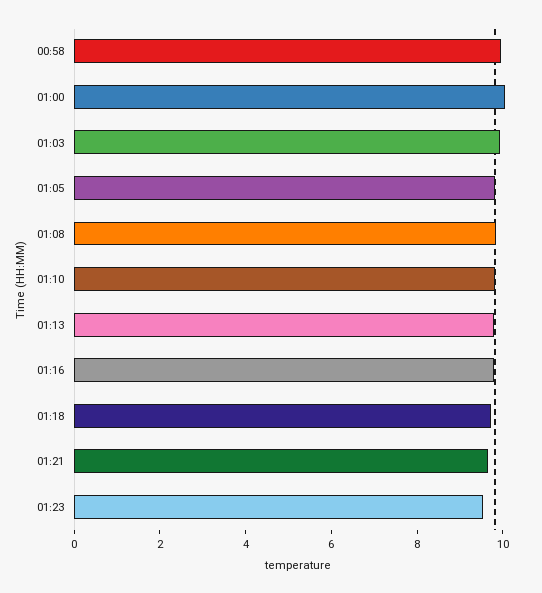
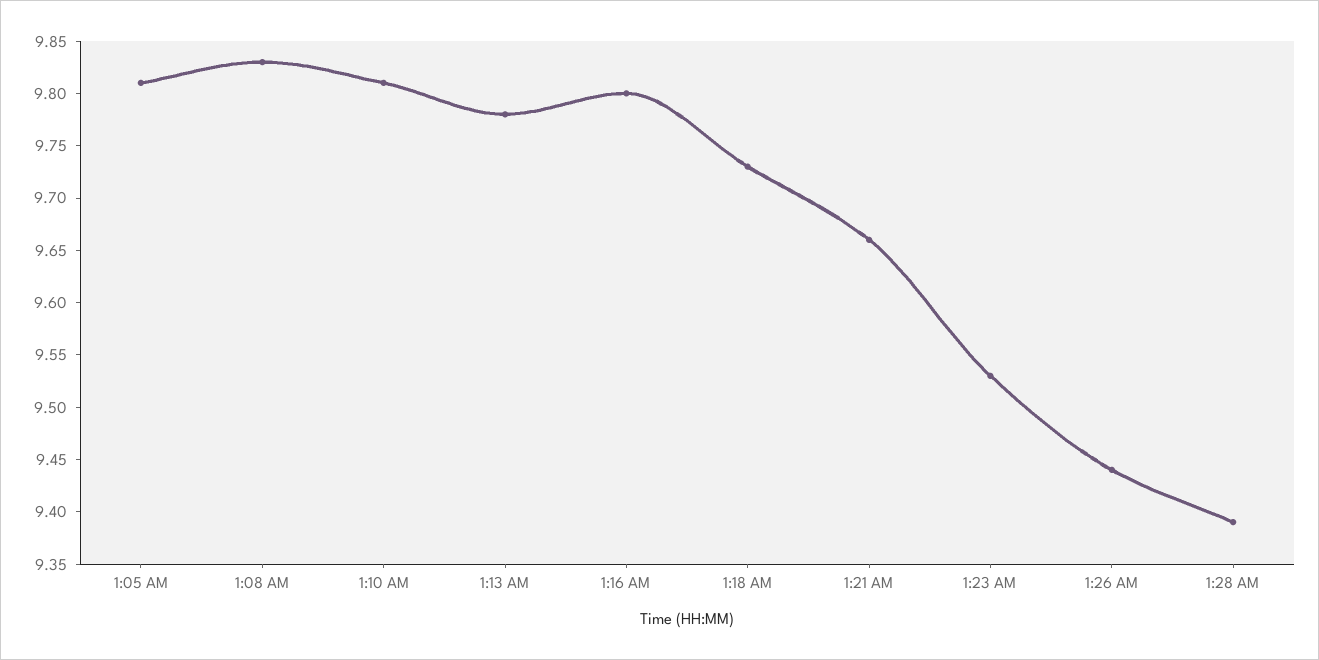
00:58: 10 -> none
01:00: 10 -> none
01:03: 10 -> none
1:26 AM: none -> 9.44
1:28 AM: none -> 9.39

